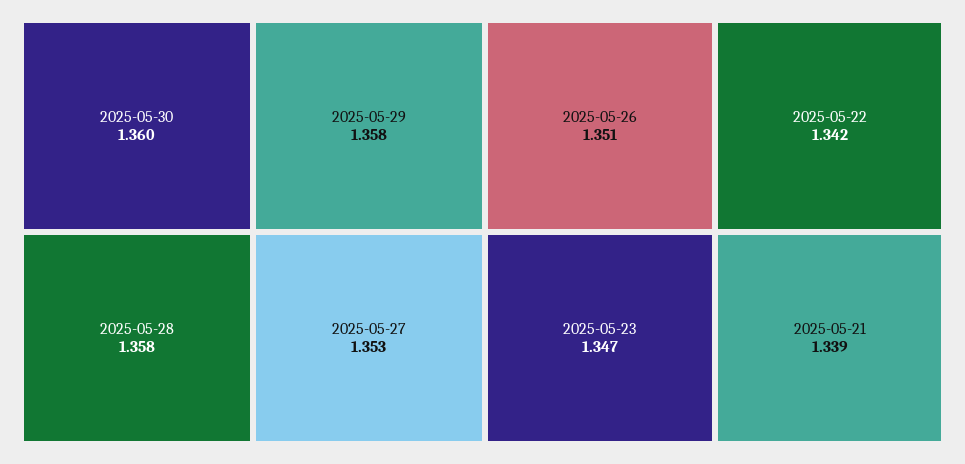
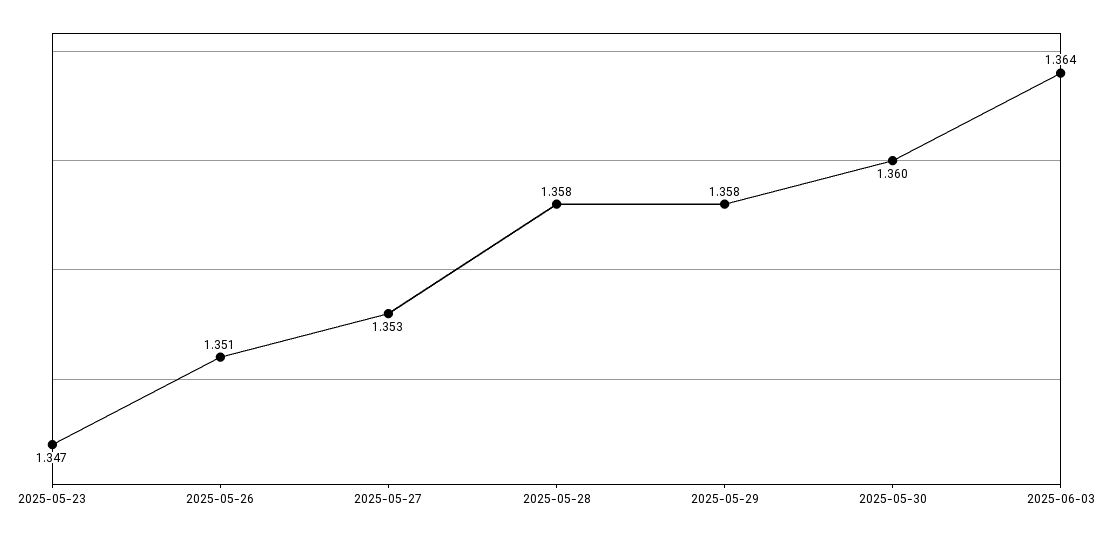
2025-05-22: 1.342 -> none
2025-05-21: 1.339 -> none
2025-06-03: none -> 1.364

